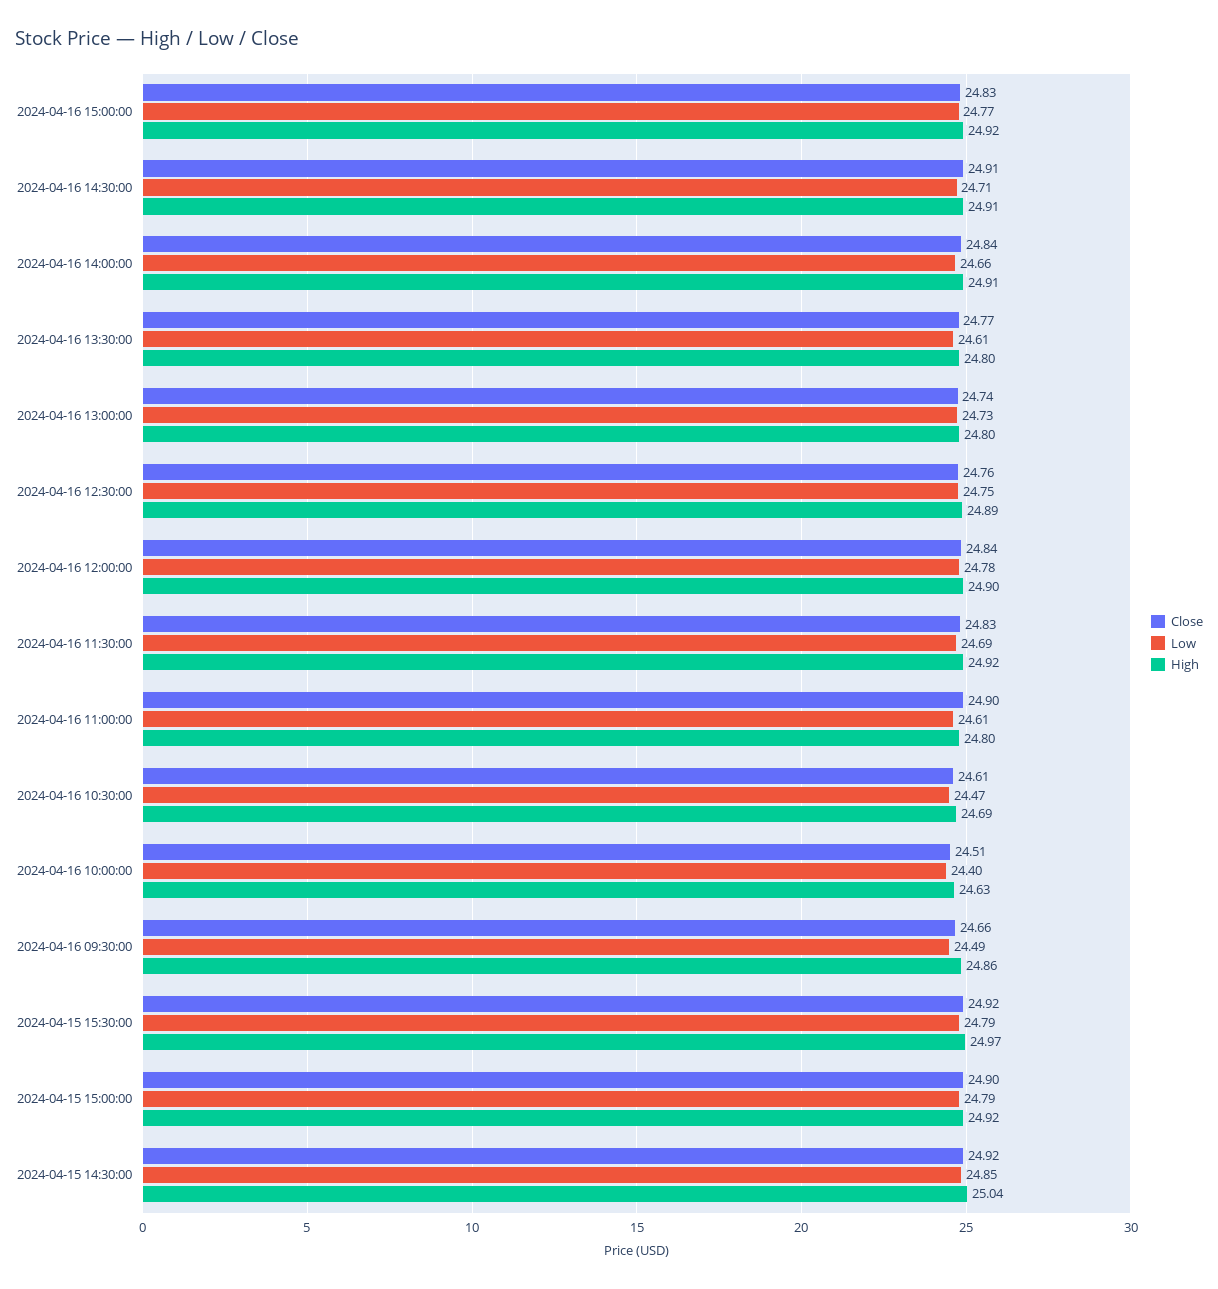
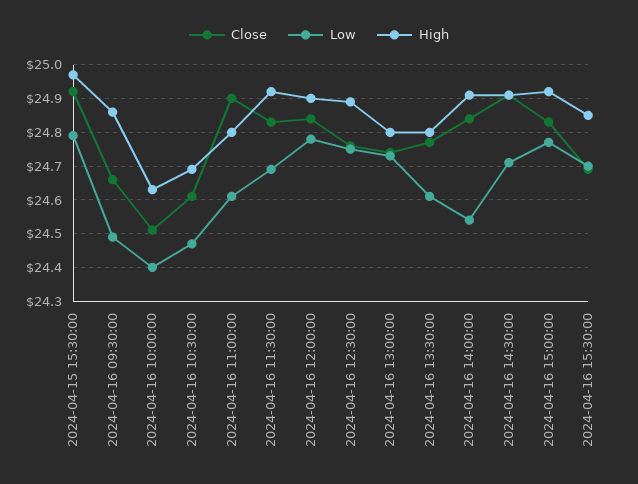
Low, 2024-04-16 14:00:00: 24.66 -> 24.55
Close, 2024-04-15 15:00:00: 24.9 -> none
Low, 2024-04-15 15:00:00: 24.79 -> none
High, 2024-04-15 15:00:00: 24.92 -> none
Close, 2024-04-15 14:30:00: 24.92 -> none
Low, 2024-04-15 14:30:00: 24.85 -> none
High, 2024-04-15 14:30:00: 25.04 -> none
Close, 2024-04-16 15:30:00: none -> 24.7
Low, 2024-04-16 15:30:00: none -> 24.7
High, 2024-04-16 15:30:00: none -> 24.85

